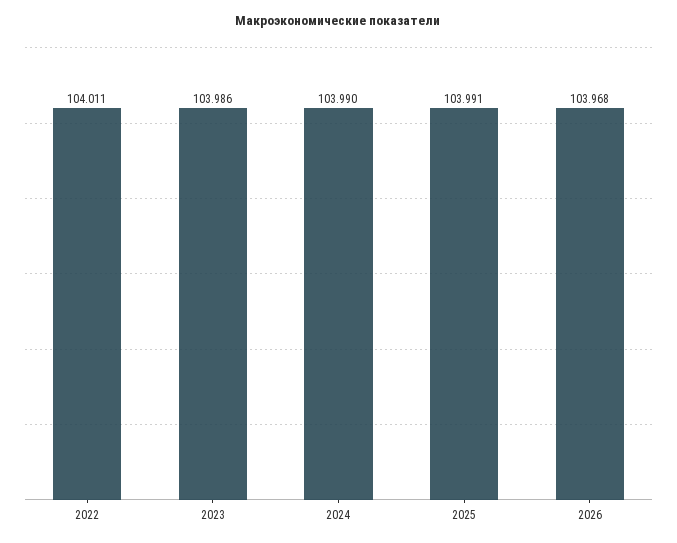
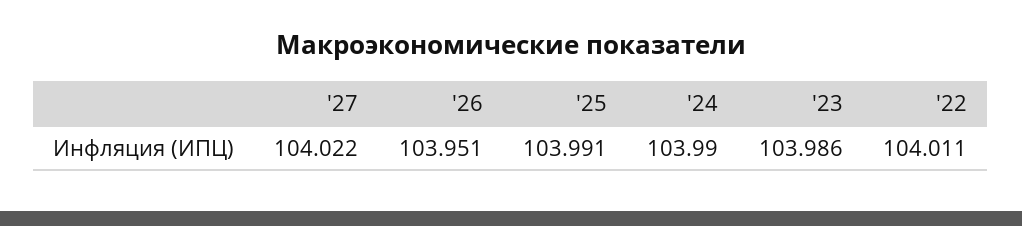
2026: 103.968 -> 103.951
'27: none -> 104.022

